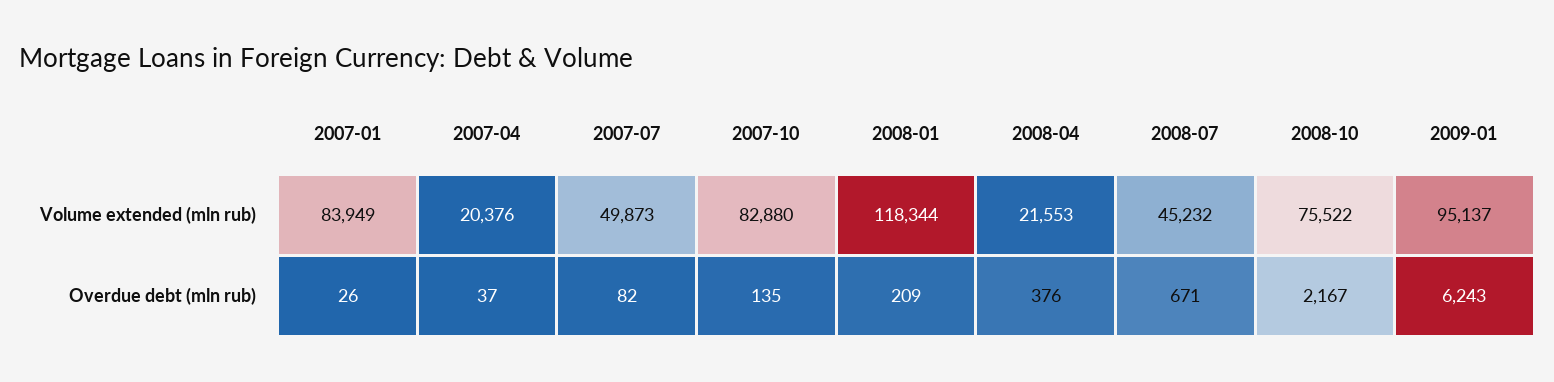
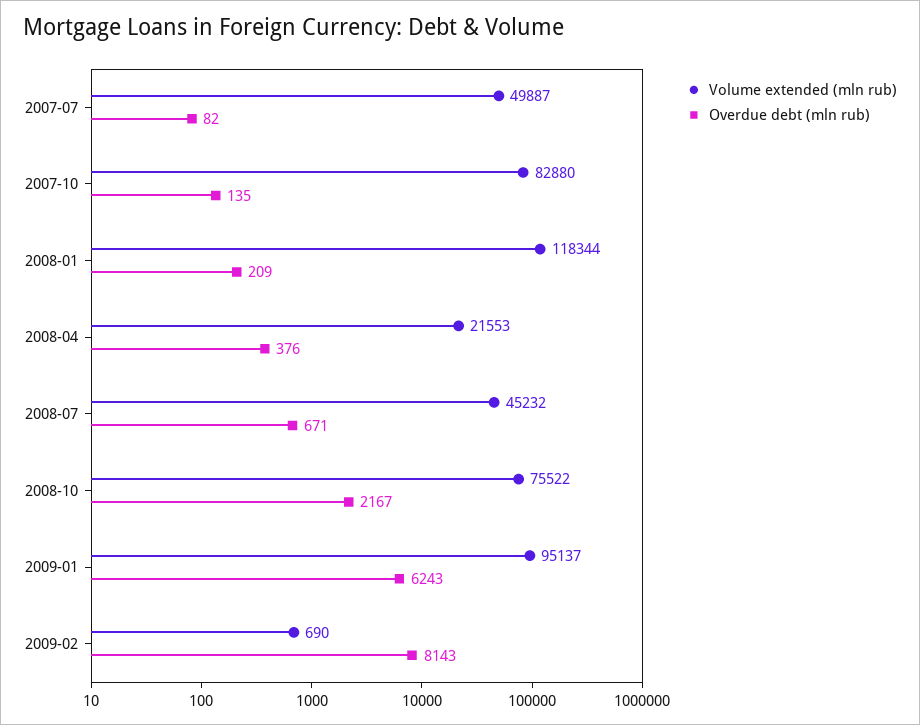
Volume extended (mln rub), 2007-01: 83949 -> none
Volume extended (mln rub), 2007-04: 20376 -> none
Volume extended (mln rub), 2007-07: 49873 -> 49887
Overdue debt (mln rub), 2007-01: 26 -> none
Overdue debt (mln rub), 2007-04: 37 -> none
Volume extended (mln rub), 2009-02: none -> 690
Overdue debt (mln rub), 2009-02: none -> 8143

